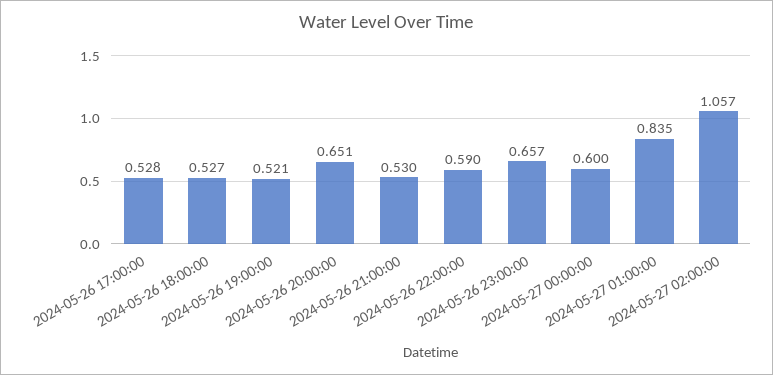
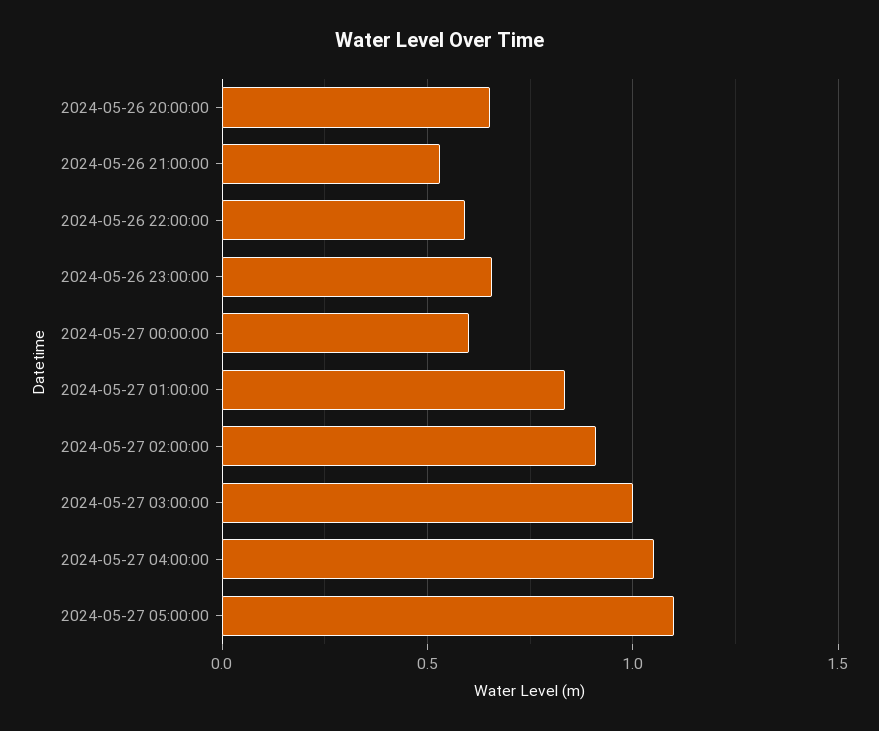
2024-05-26 17:00:00: 0.528 -> none
2024-05-26 18:00:00: 0.527 -> none
2024-05-26 19:00:00: 0.521 -> none
2024-05-27 02:00:00: 1.057 -> 0.9
2024-05-27 03:00:00: none -> 1
2024-05-27 04:00:00: none -> 1.05
2024-05-27 05:00:00: none -> 1.1

